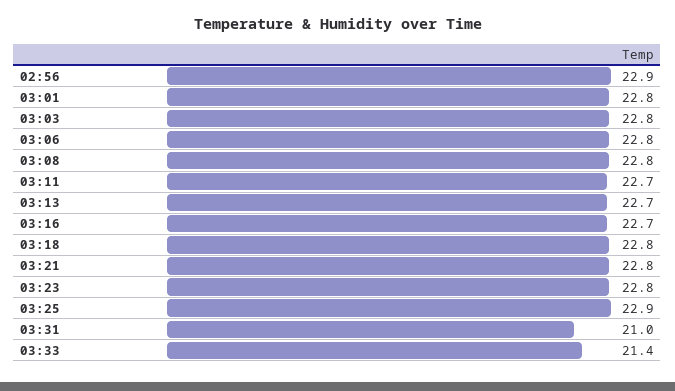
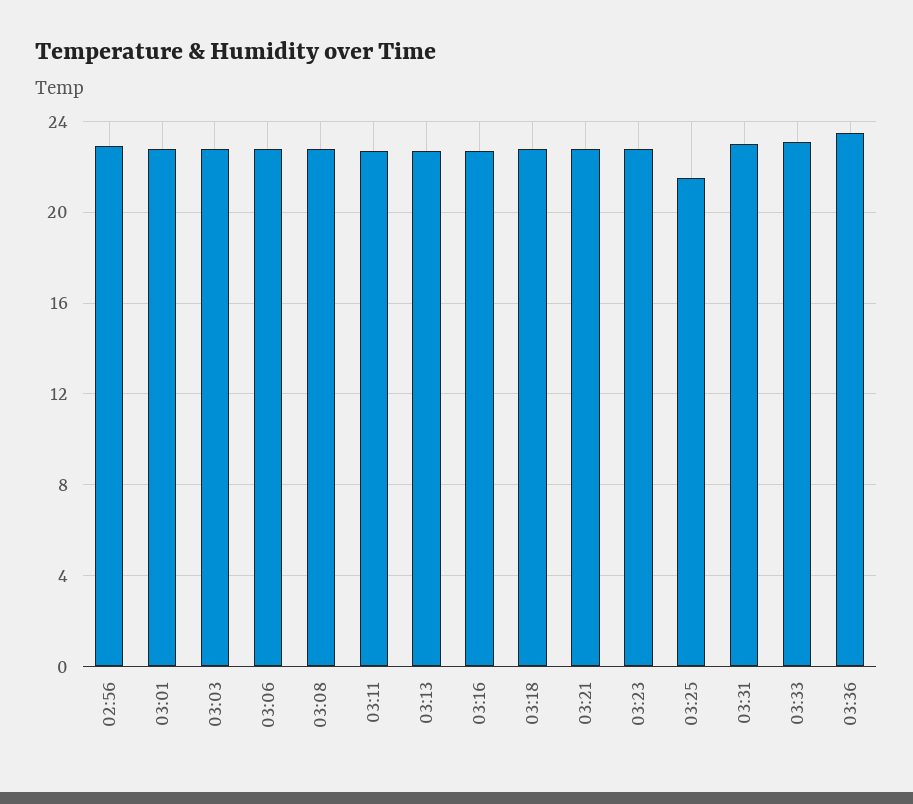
03:25: 22.9 -> 21.5
03:31: 21 -> 23
03:33: 21.4 -> 23
03:36: none -> 23.5

